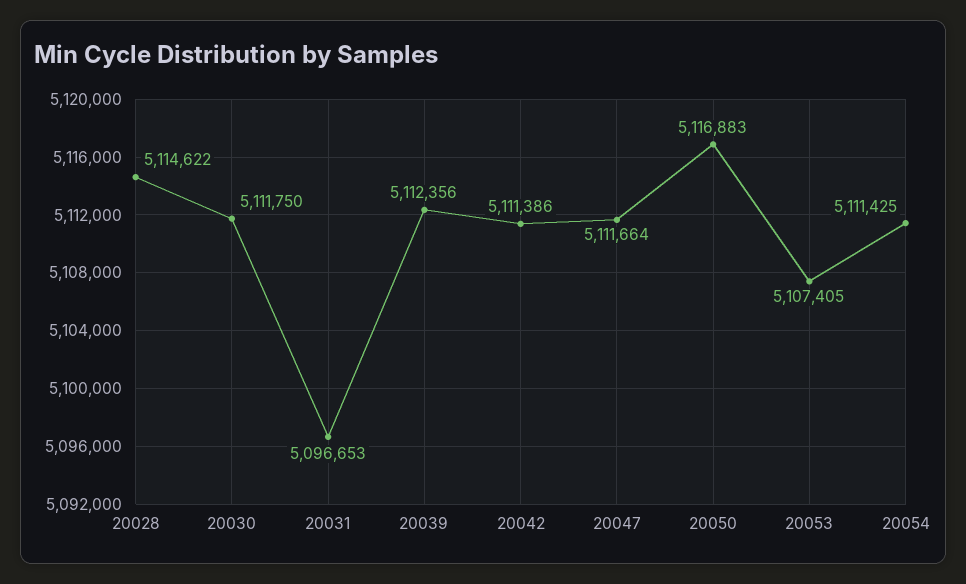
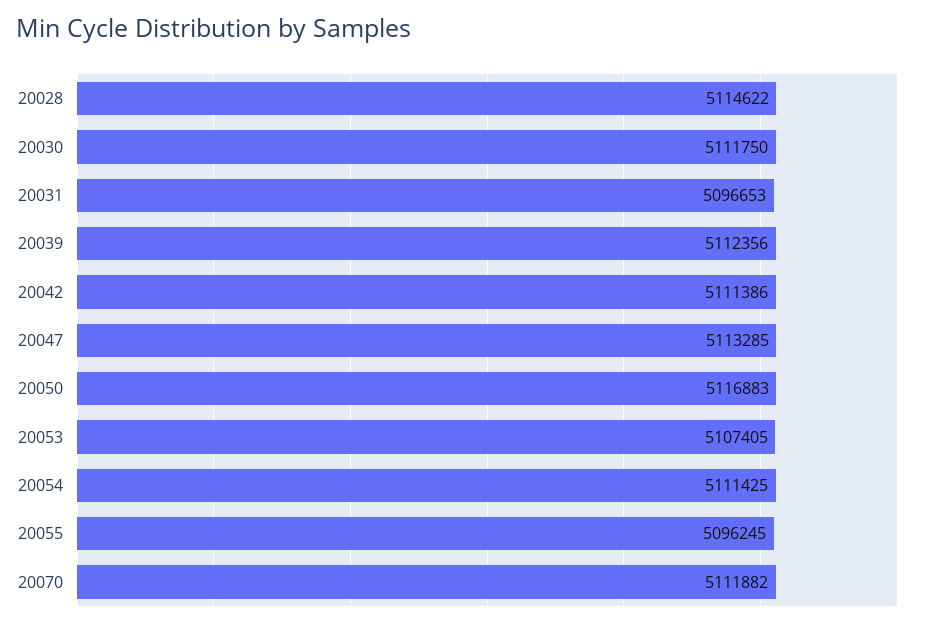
20047: 5111664 -> 5113285
20055: none -> 5096245
20070: none -> 5111882

